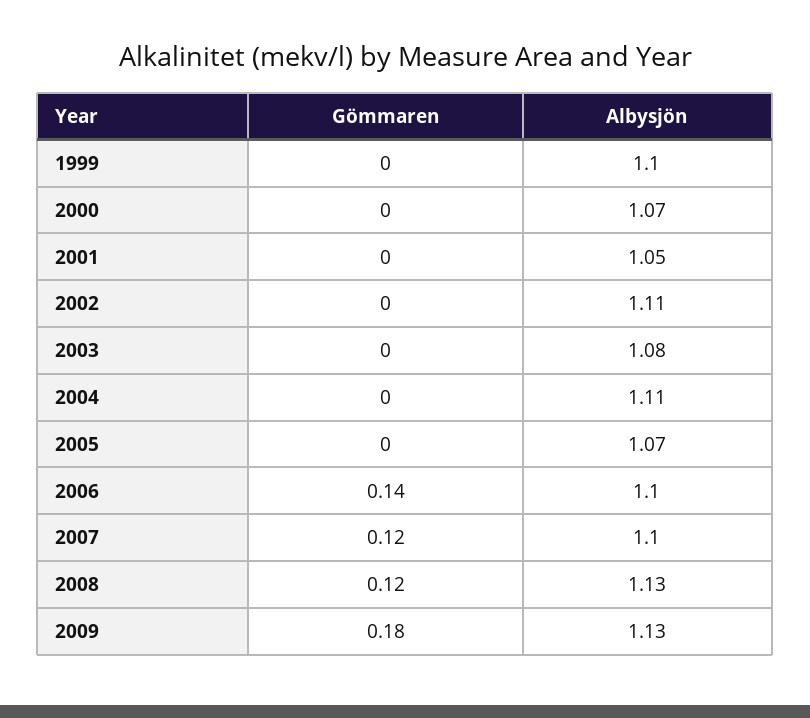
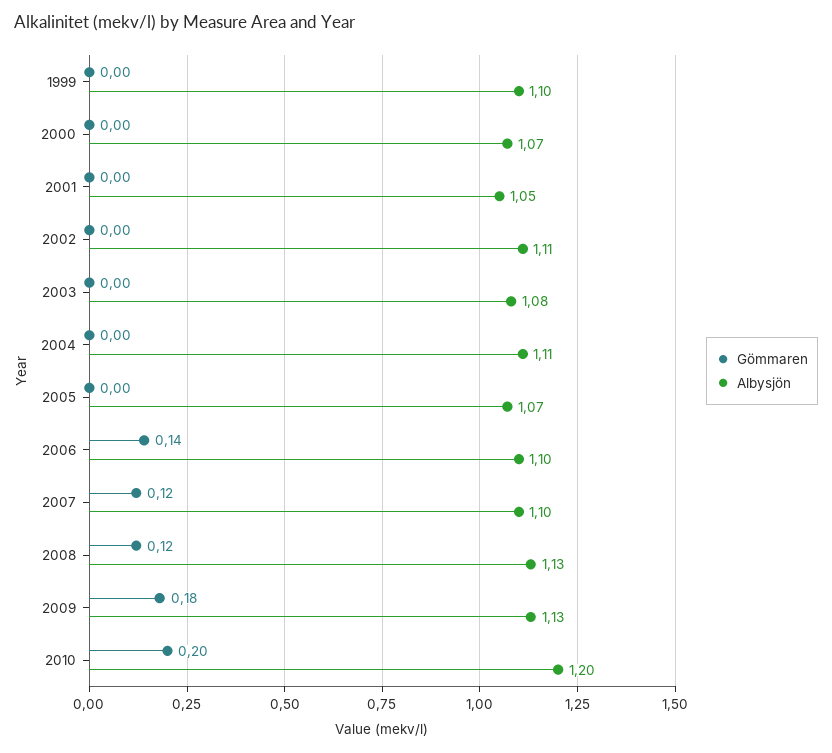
Gömmaren, 2010: none -> 0.2
Albysjön, 2010: none -> 1.2

